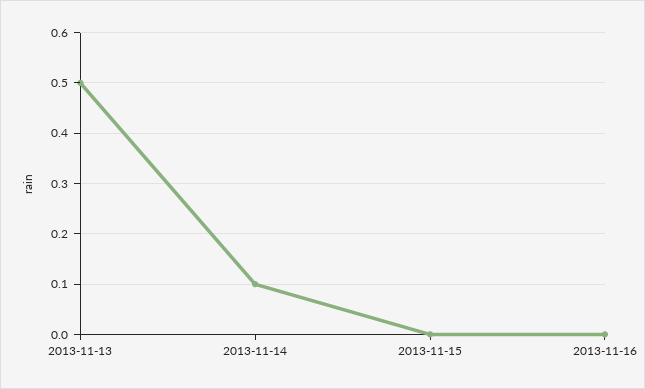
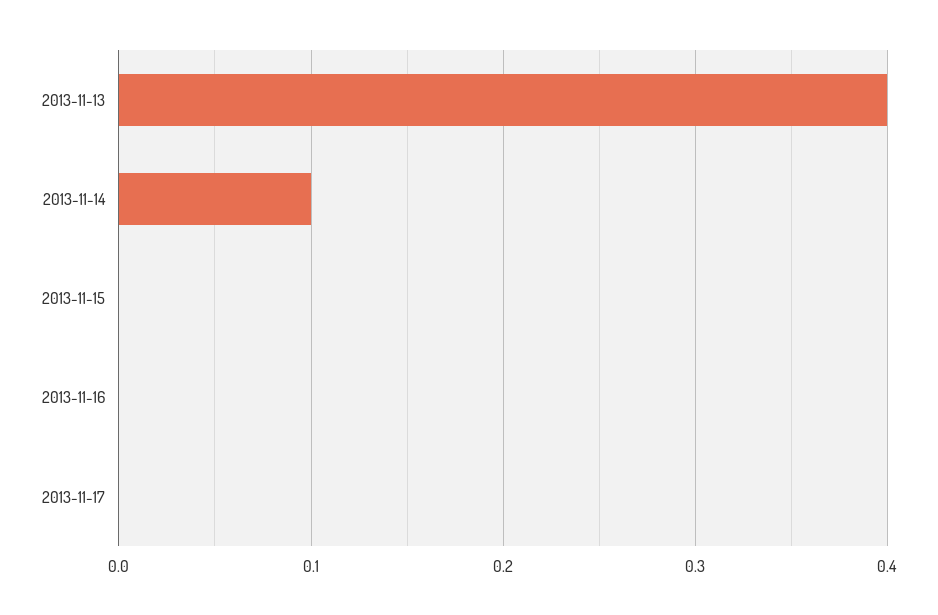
2013-11-13: 0.5 -> 0.4
2013-11-17: none -> 0

